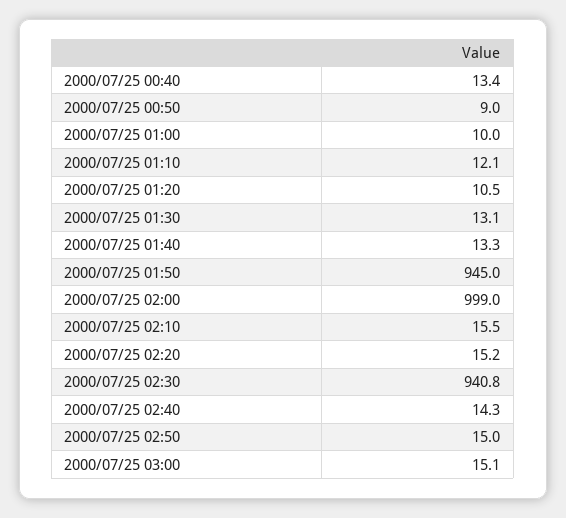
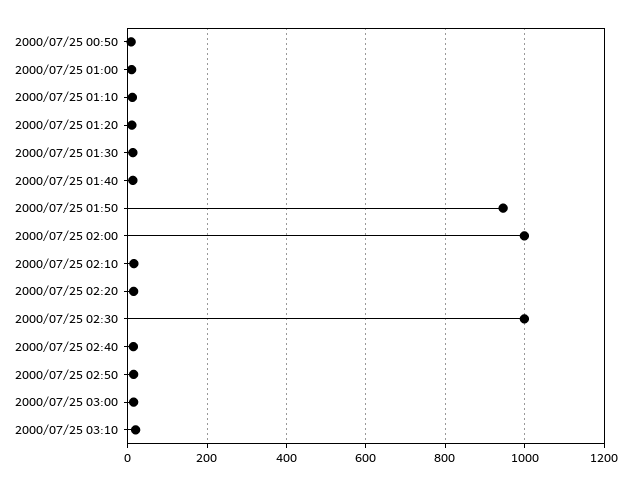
2000/07/25 00:40: 13.4 -> none
2000/07/25 02:30: 940.8 -> 1000
2000/07/25 03:10: none -> 20

